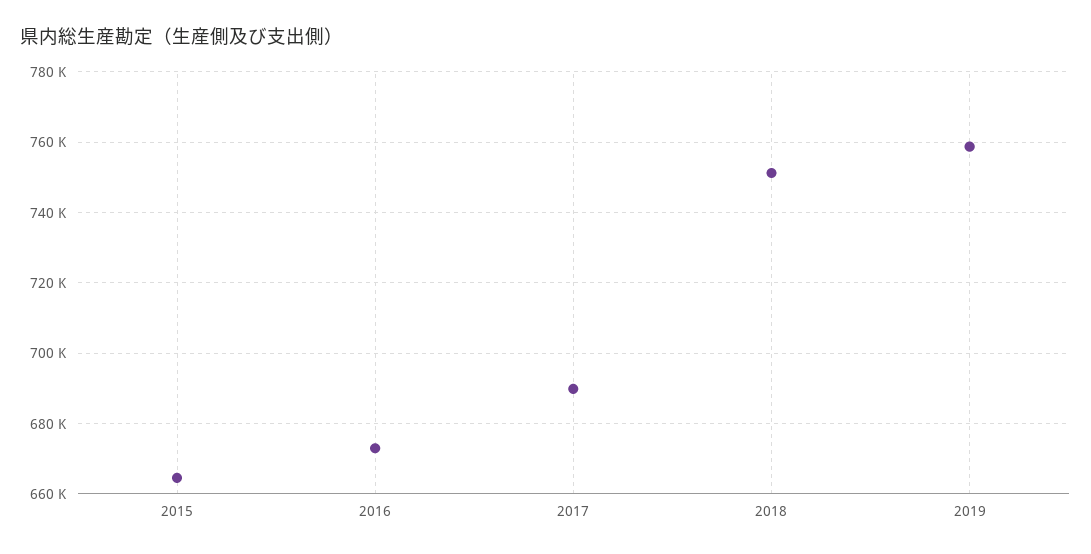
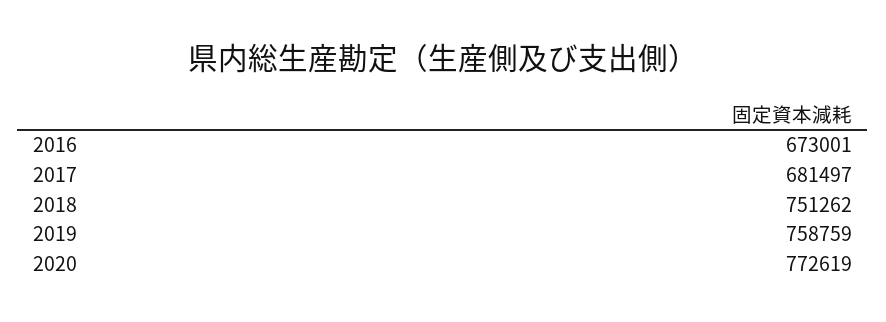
2015: 664000 -> none
2017: 690000 -> 681497
2020: none -> 772619

